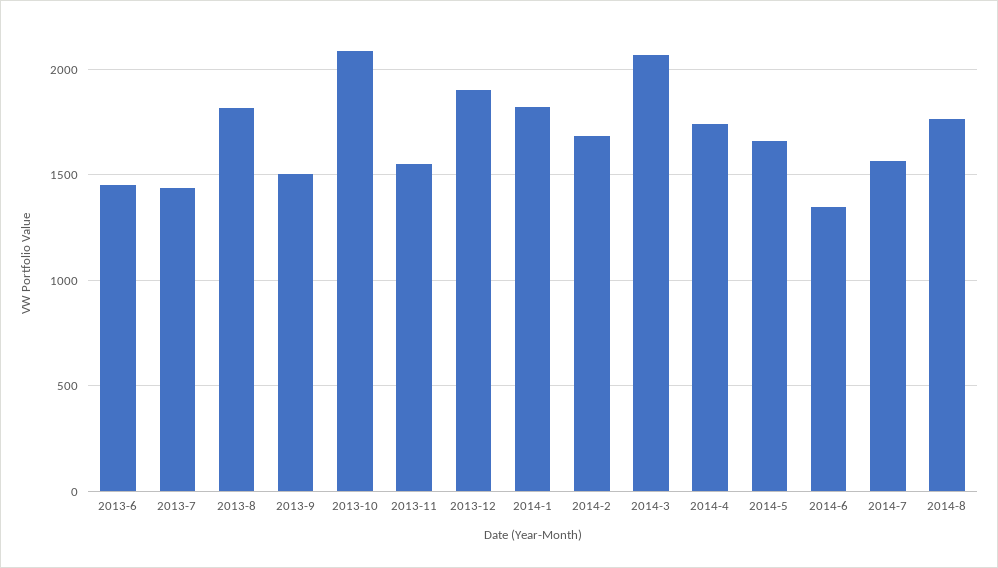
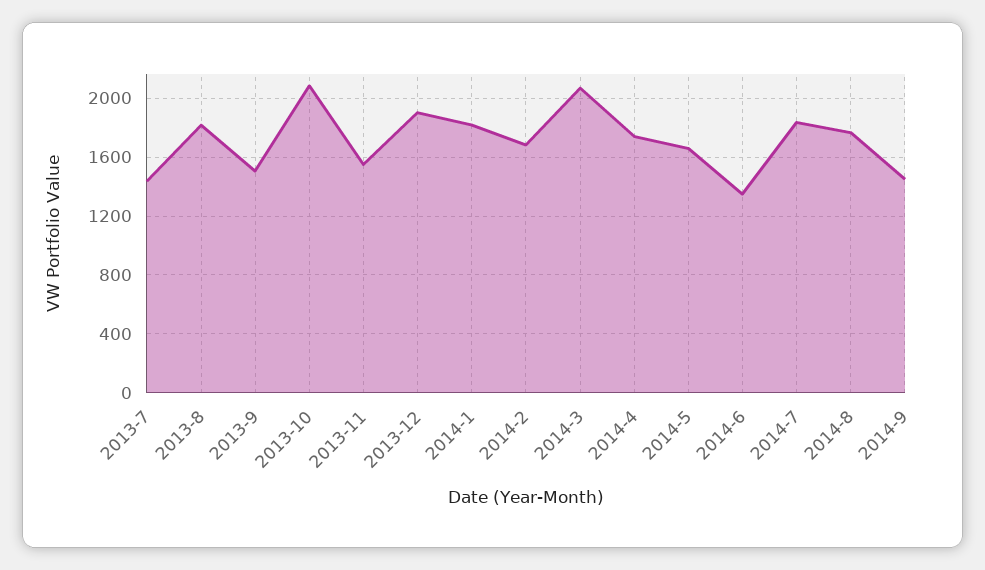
2013-6: 1450 -> none
2014-7: 1550 -> 1850
2014-9: none -> 1450

